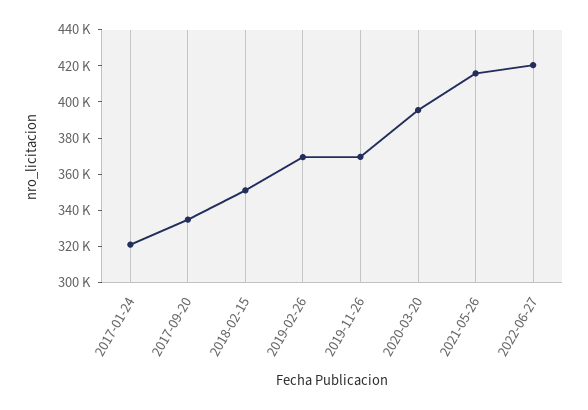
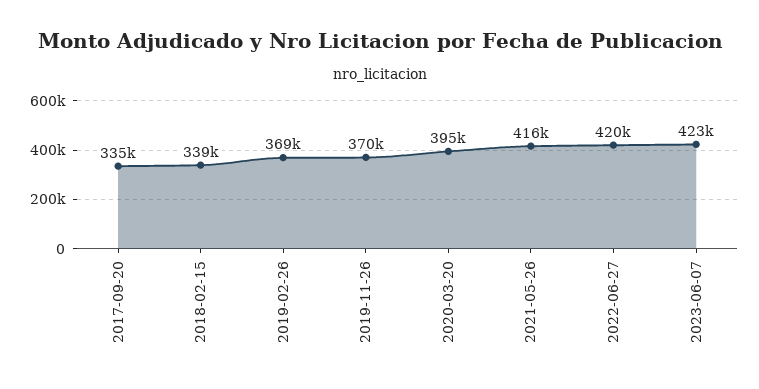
2017-01-24: 320000 -> none
2018-02-15: 350000 -> 339000
2023-06-07: none -> 423000

